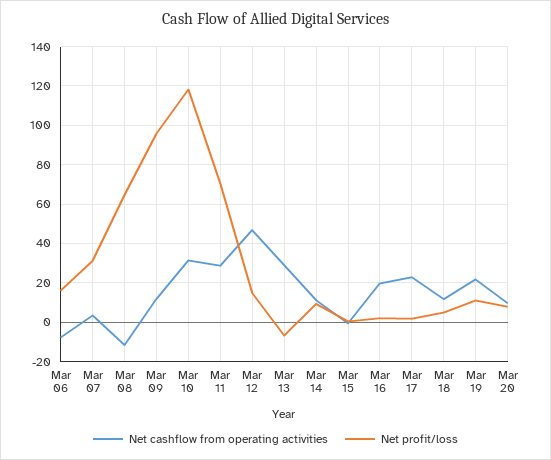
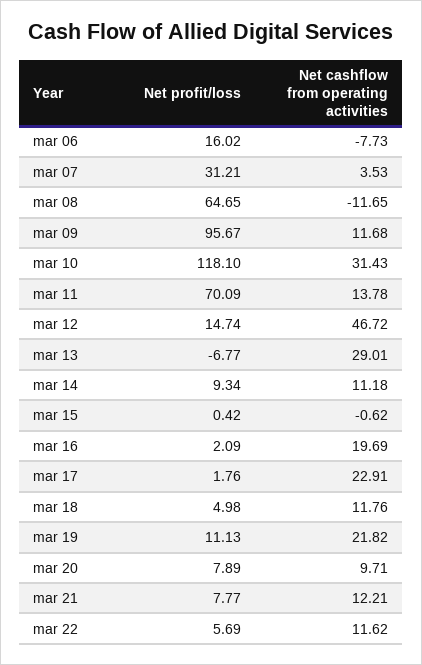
Net cashflow from operating activities, Mar 11: 30 -> 13.78
Net profit/loss, mar 21: none -> 7.77
Net cashflow from operating activities, mar 21: none -> 12.21
Net profit/loss, mar 22: none -> 5.69
Net cashflow from operating activities, mar 22: none -> 11.62

